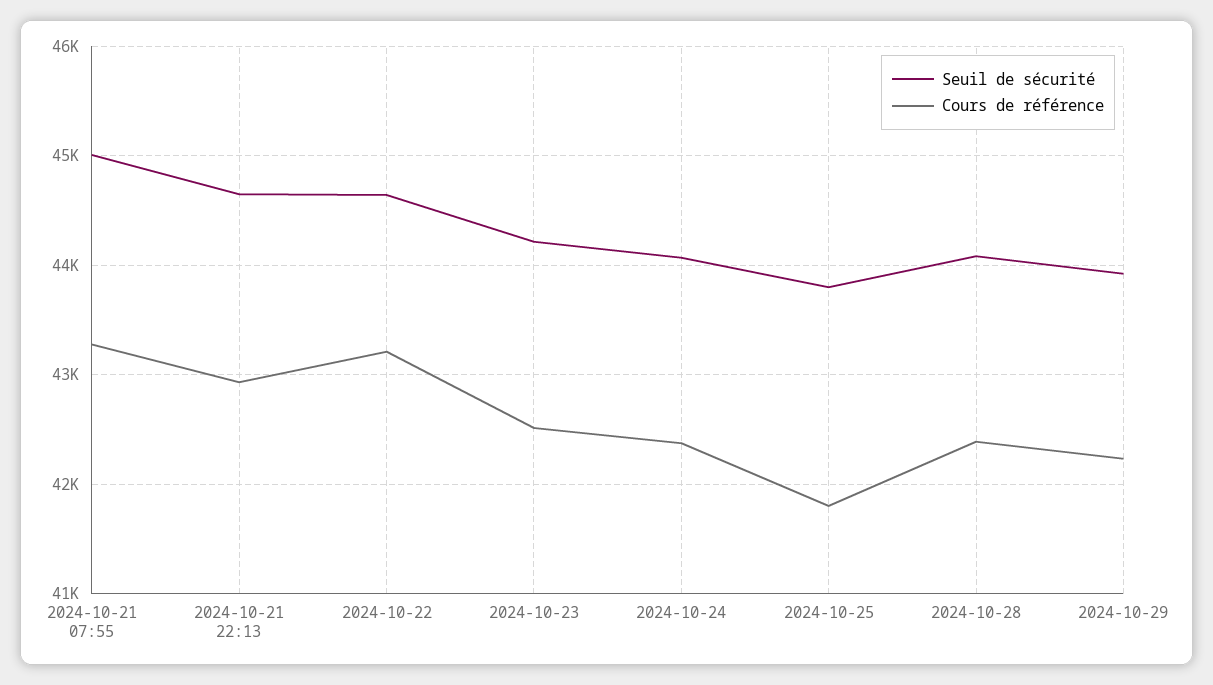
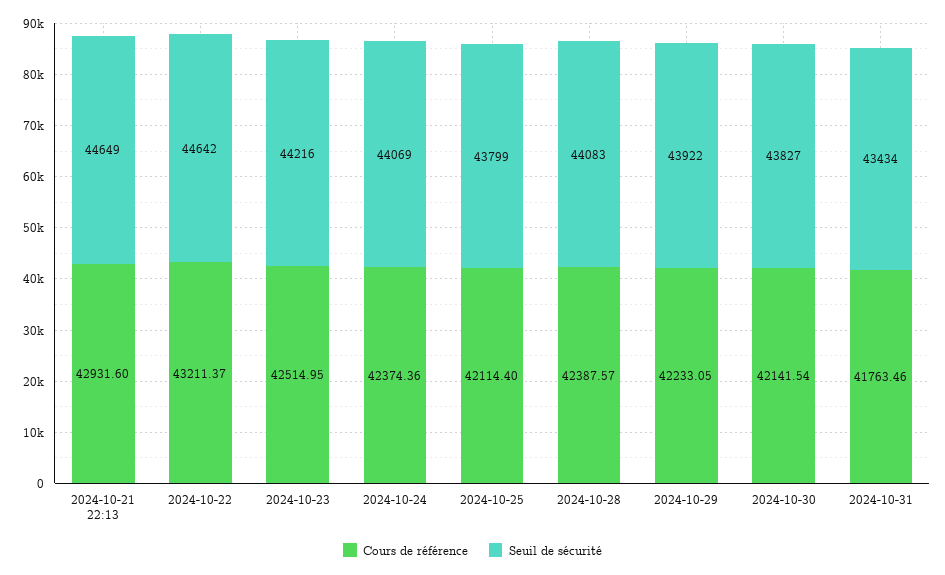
Seuil de sécurité, 2024-10-21 07:55: 45000 -> none
Cours de référence, 2024-10-21 07:55: 43300 -> none
Cours de référence, 2024-10-25: 41800 -> 42114.4
Cours de référence, 2024-10-30: none -> 42141.54
Seuil de sécurité, 2024-10-30: none -> 43827
Cours de référence, 2024-10-31: none -> 41763.46
Seuil de sécurité, 2024-10-31: none -> 43434

